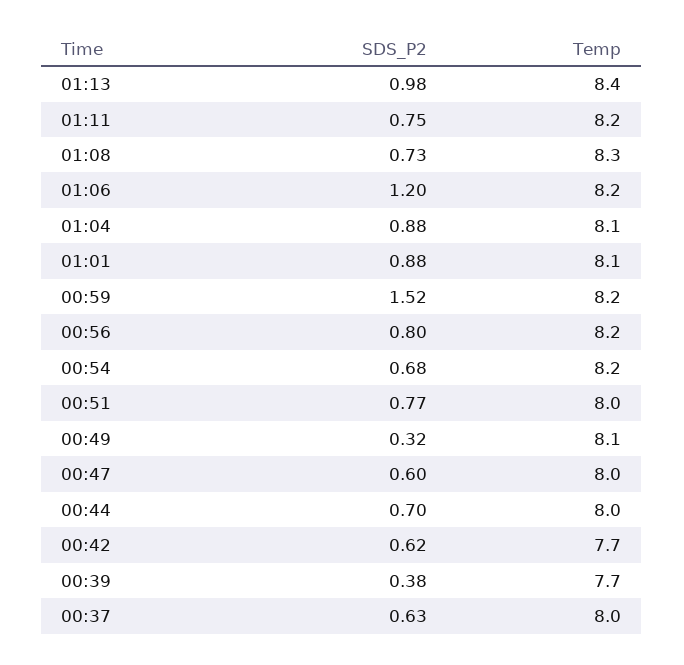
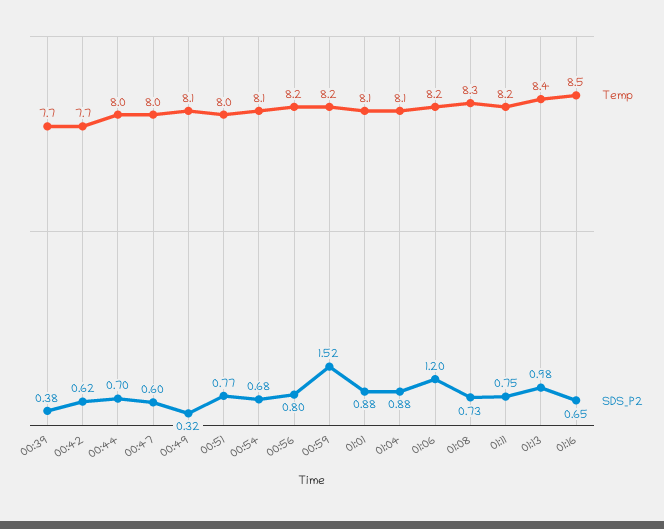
Temp, 00:54: 8.2 -> 8.1
SDS_P2, 00:37: 0.63 -> none
Temp, 00:37: 8 -> none
Temp, 01:16: none -> 8.5
SDS_P2, 01:16: none -> 0.65

